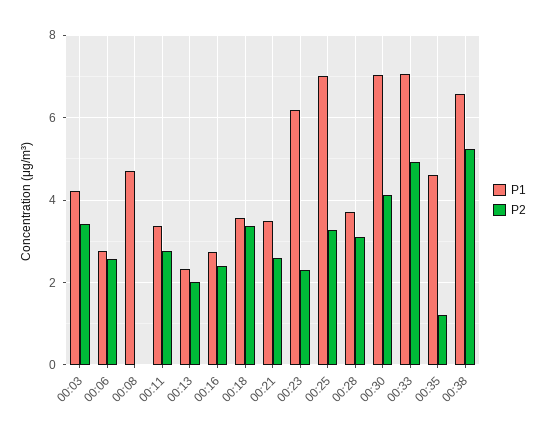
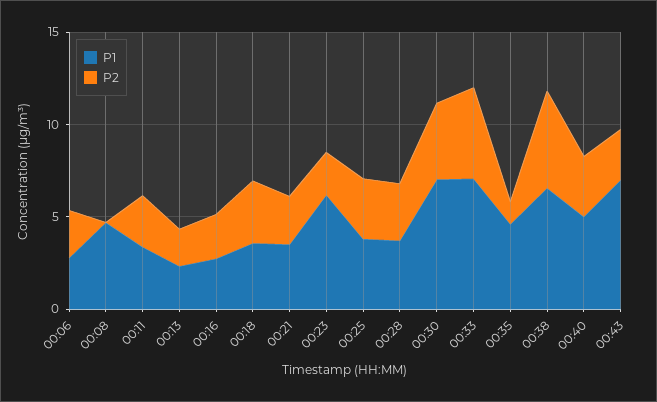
P1, 00:03: 4.2 -> none
P2, 00:03: 3.4 -> none
P1, 00:25: 7 -> 4
P1, 00:40: none -> 5
P2, 00:40: none -> 3
P1, 00:43: none -> 7
P2, 00:43: none -> 3

